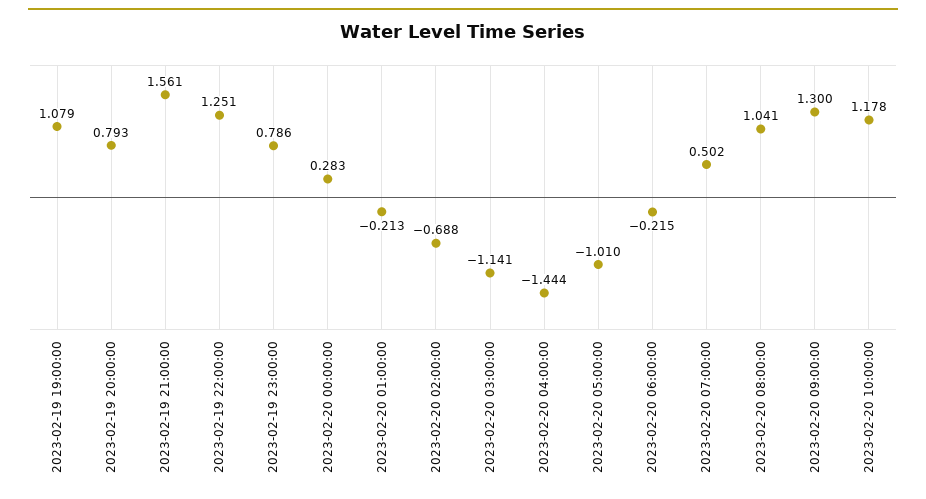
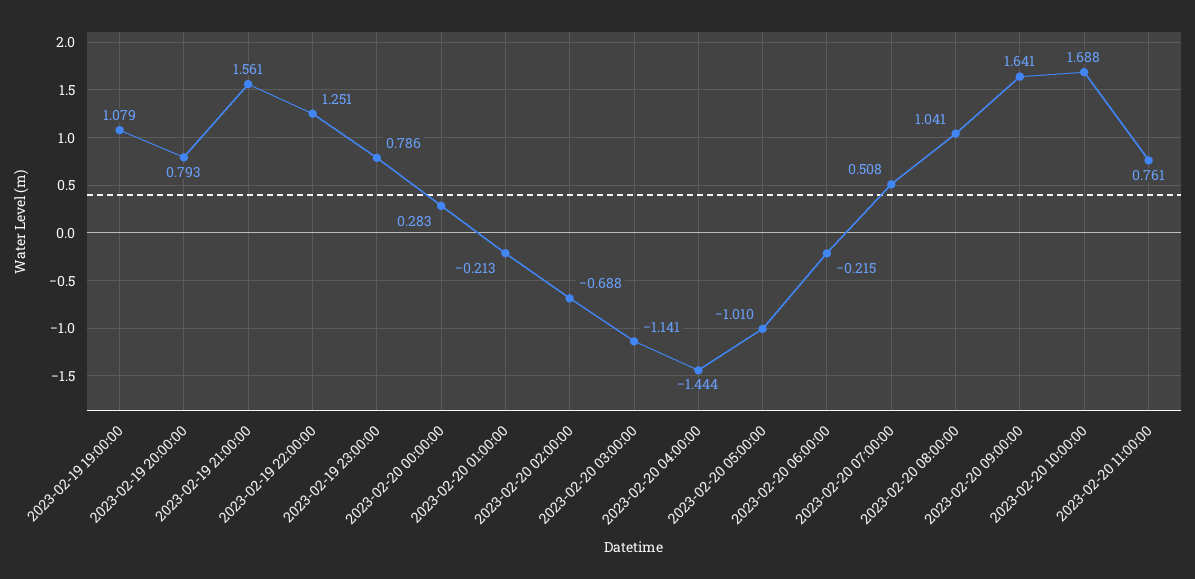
2023-02-20 07:00:00: 0.502 -> 0.508
2023-02-20 09:00:00: 1.3 -> 1.641
2023-02-20 10:00:00: 1.178 -> 1.688
2023-02-20 11:00:00: none -> 0.761

